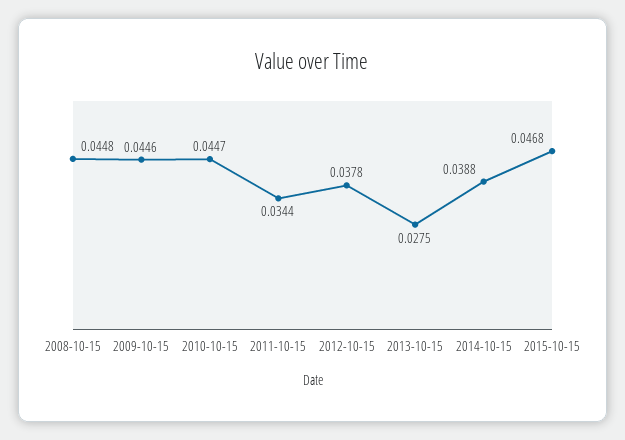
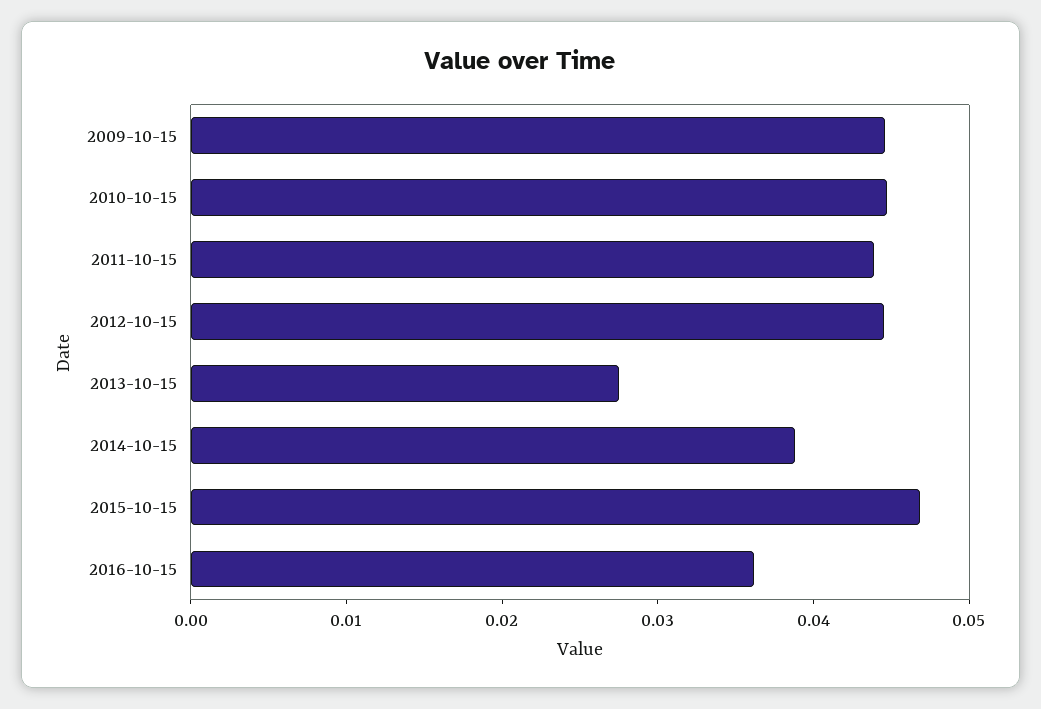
2008-10-15: 0.0448 -> none
2011-10-15: 0.0344 -> 0.044
2012-10-15: 0.0378 -> 0.044
2016-10-15: none -> 0.036

